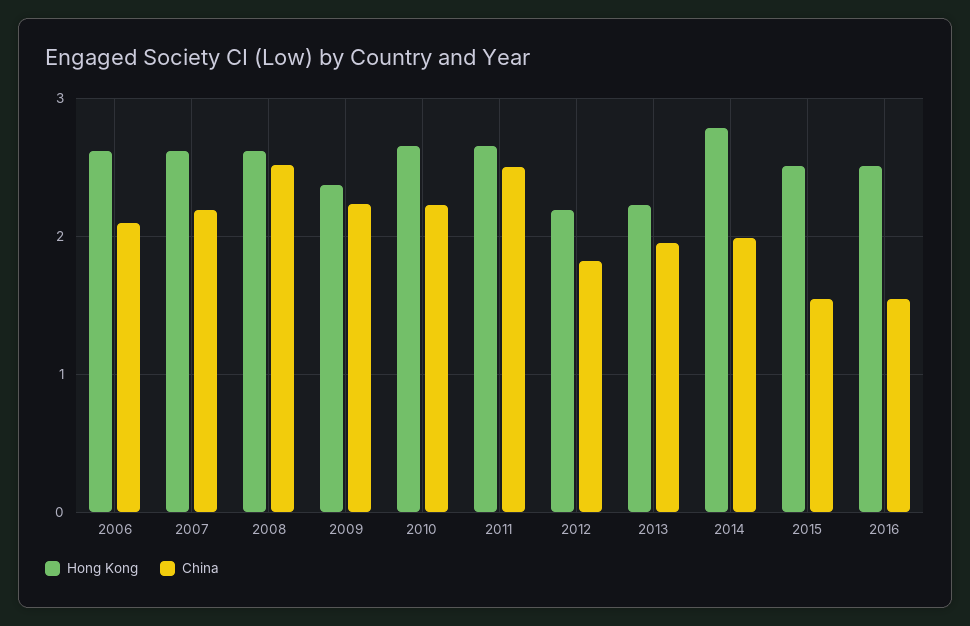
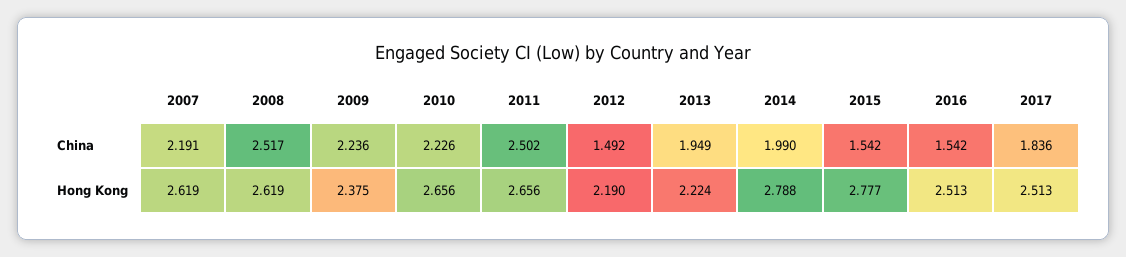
Hong Kong, 2006: 2.6 -> none
China, 2006: 2.1 -> none
China, 2012: 1.8 -> 1.492
Hong Kong, 2015: 2.5 -> 2.777
China, 2017: none -> 1.836
Hong Kong, 2017: none -> 2.513

